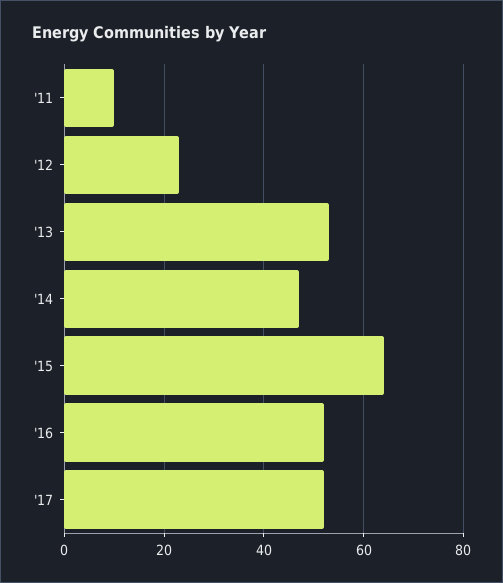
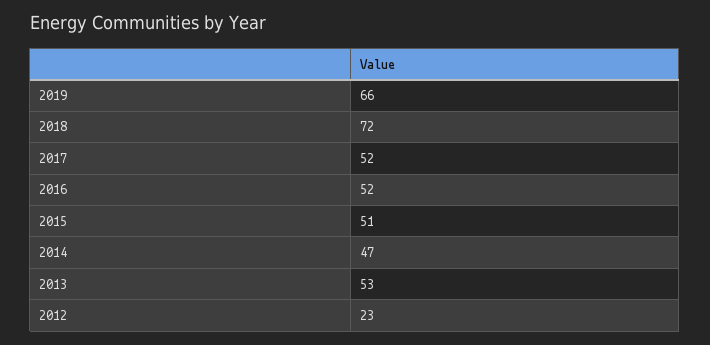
'11: 10 -> none
'15: 65 -> 51
2019: none -> 66
2018: none -> 72

